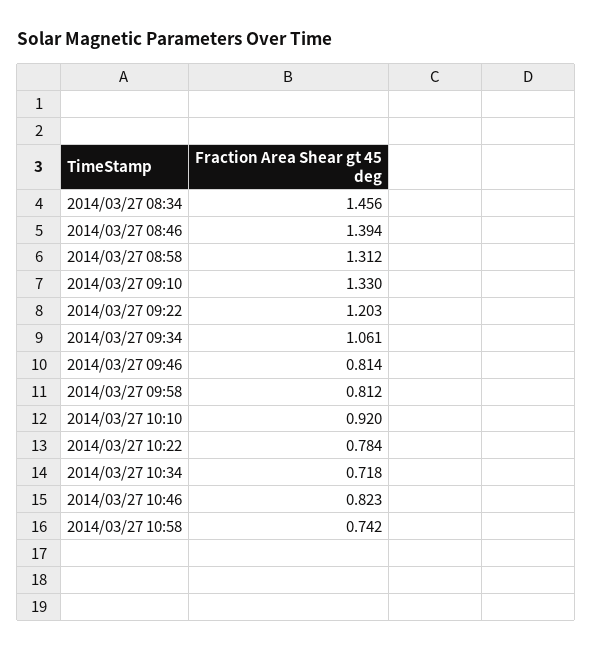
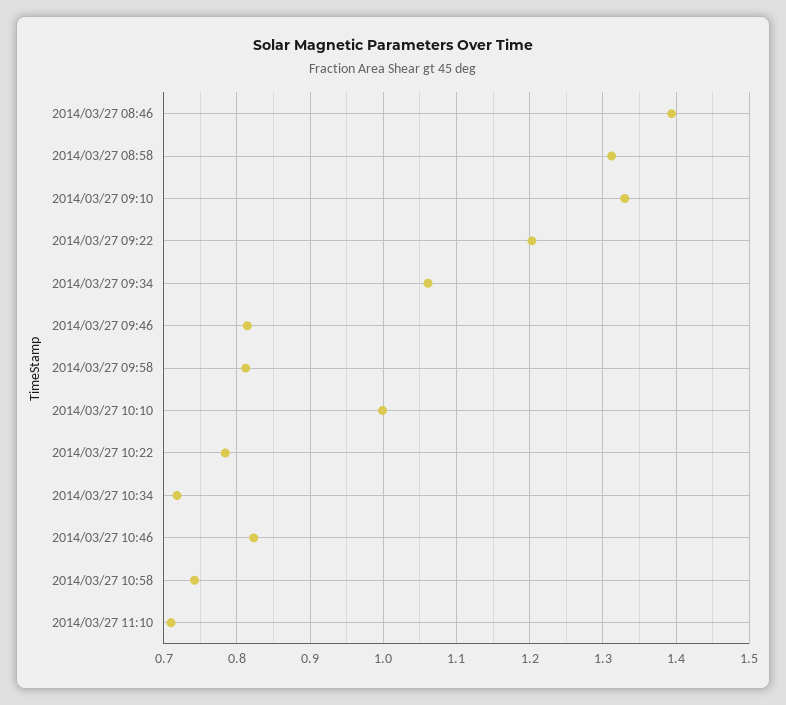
2014/03/27 08:34: 1.456 -> none
2014/03/27 10:10: 0.92 -> 1
2014/03/27 11:10: none -> 0.71

